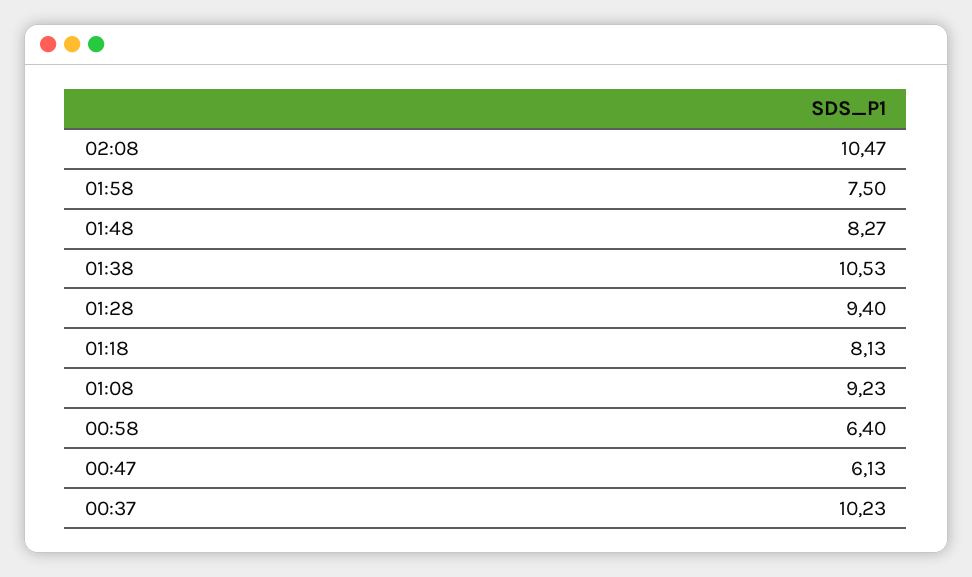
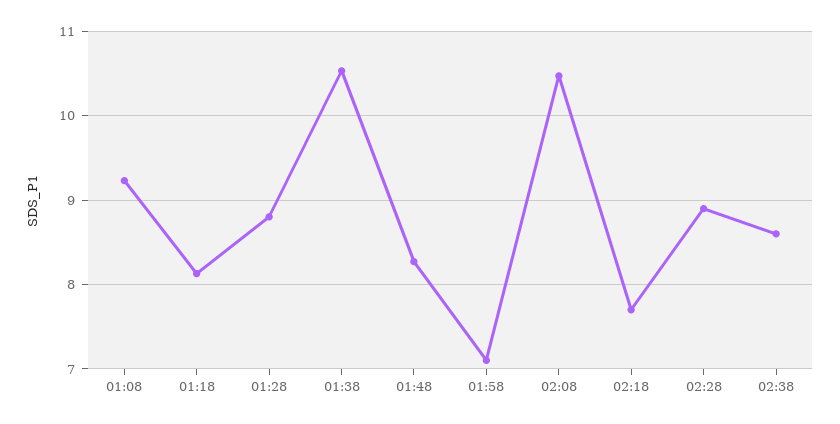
01:58: 7.5 -> 7.1
01:28: 9.4 -> 8.8
00:58: 6.4 -> none
00:47: 6.13 -> none
00:37: 10.23 -> none
02:18: none -> 7.7
02:28: none -> 8.9
02:38: none -> 8.6

